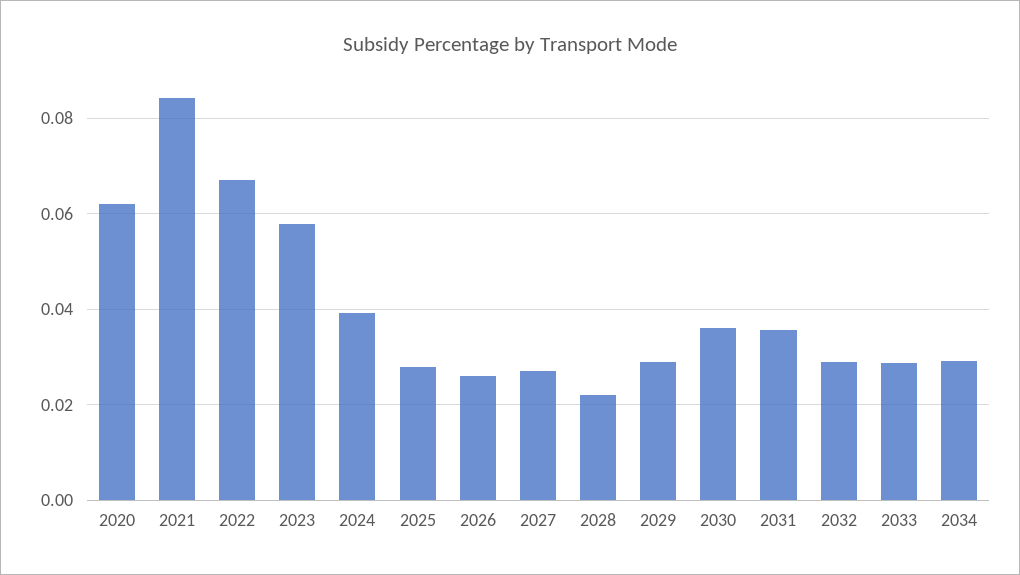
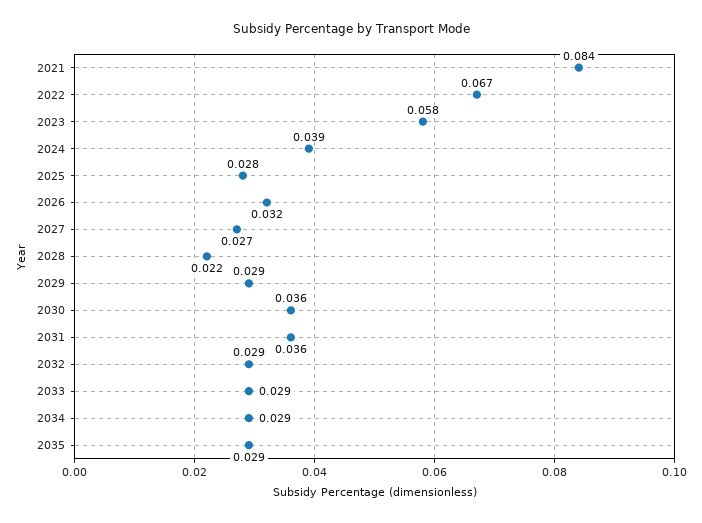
2020: 0.062 -> none
2026: 0.026 -> 0.032
2035: none -> 0.029

